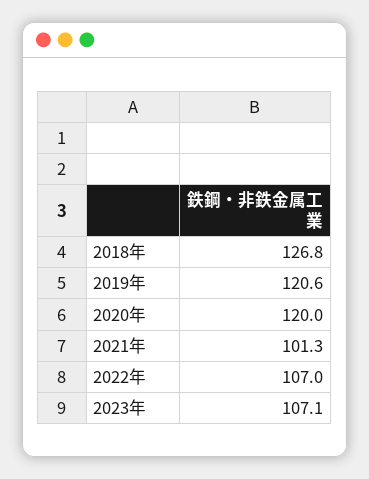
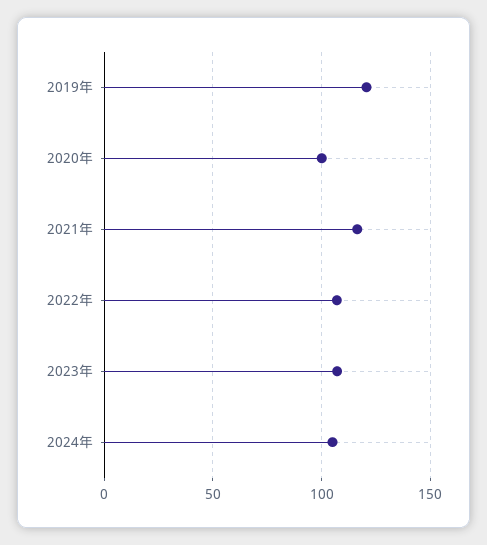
2018年: 126.8 -> none
2020年: 120 -> 100
2021年: 101.3 -> 115
2024年: none -> 105

